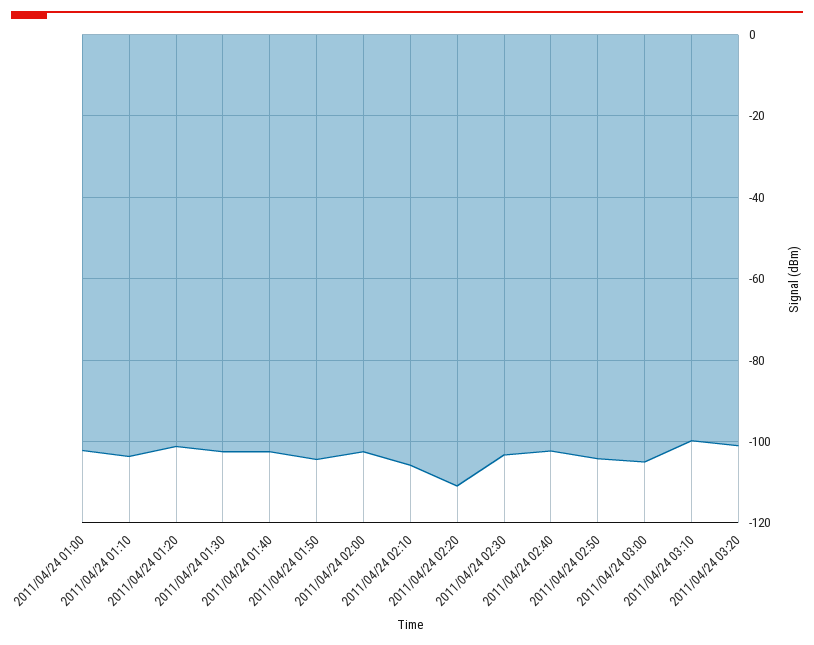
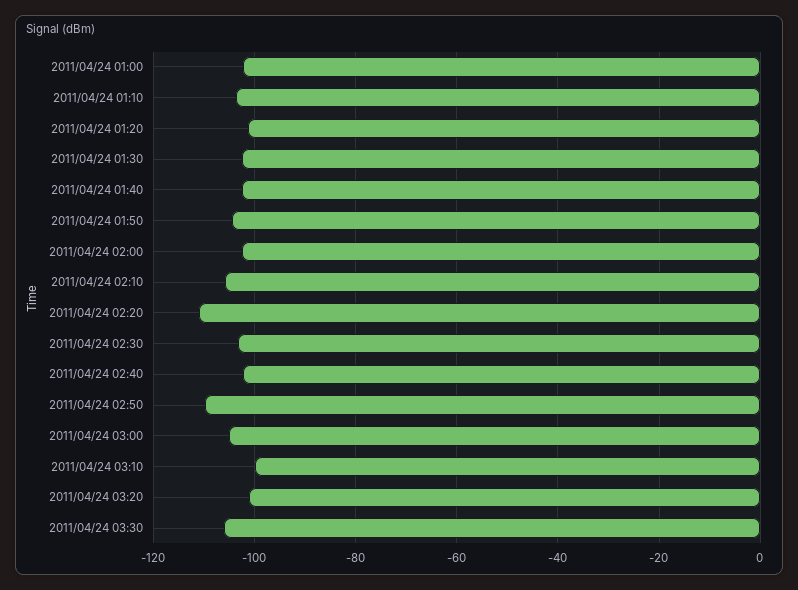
2011/04/24 02:50: -104 -> -110
2011/04/24 03:30: none -> -106

